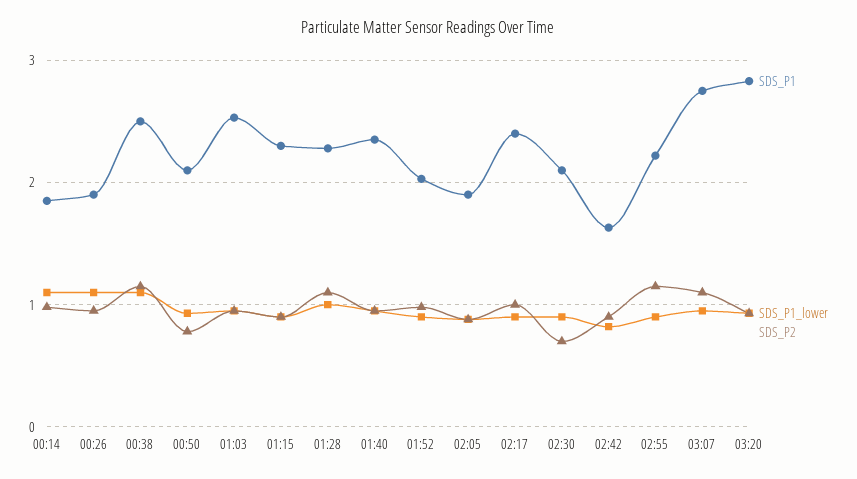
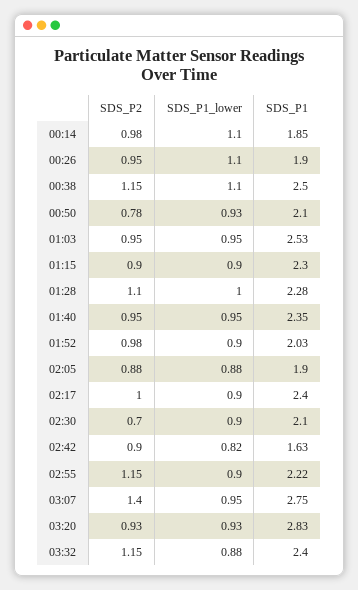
SDS_P2, 03:07: 1.1 -> 1.4
SDS_P2, 03:32: none -> 1.15
SDS_P1_lower, 03:32: none -> 0.88
SDS_P1, 03:32: none -> 2.4

